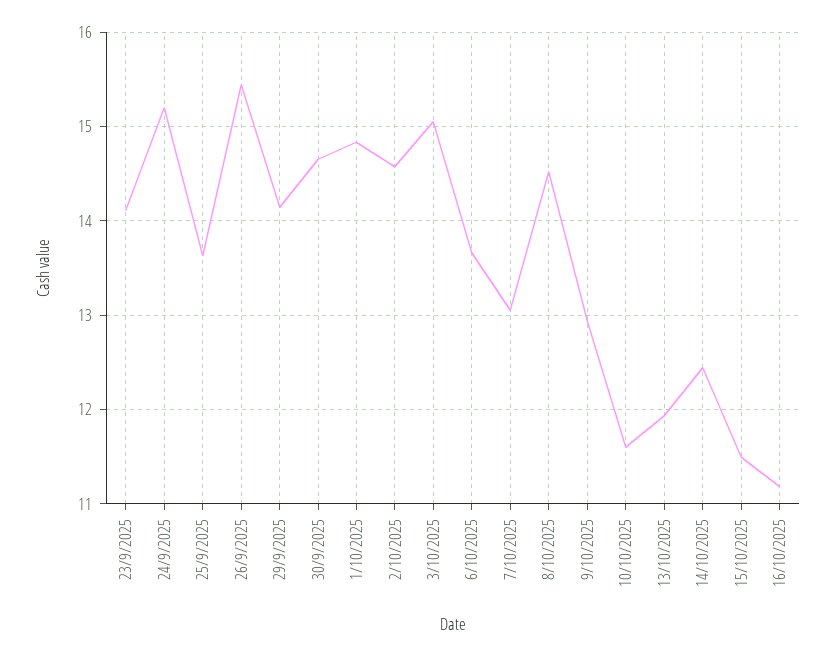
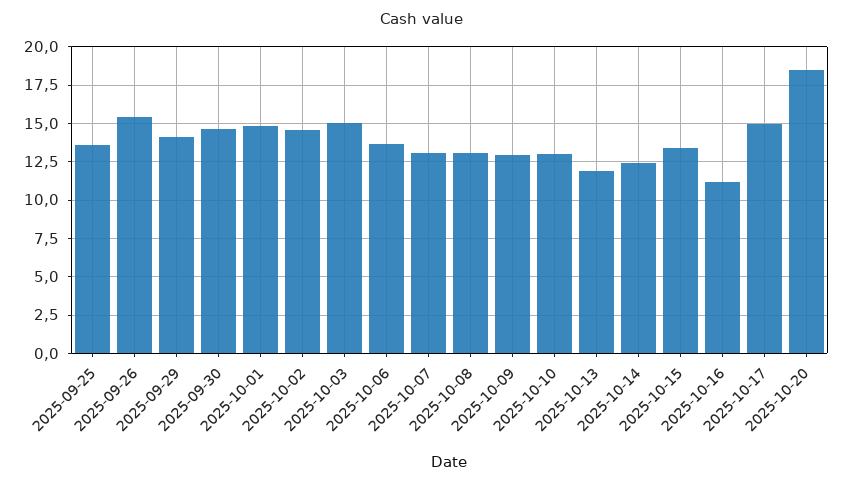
23/9/2025: 14.1 -> none
24/9/2025: 15.2 -> none
8/10/2025: 14.5 -> 13
10/10/2025: 11.6 -> 13
15/10/2025: 11.5 -> 13.5
2025-10-17: none -> 15
2025-10-20: none -> 18.5

